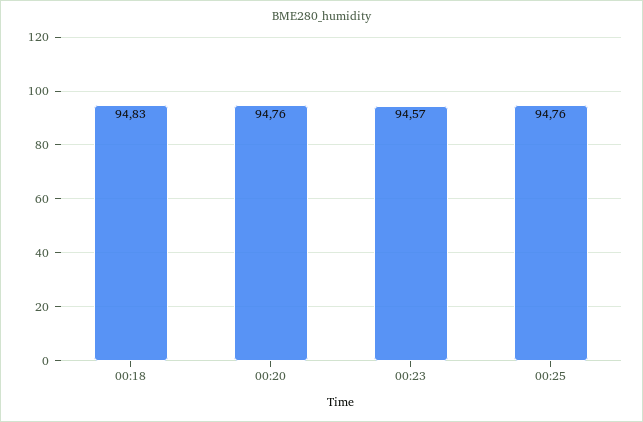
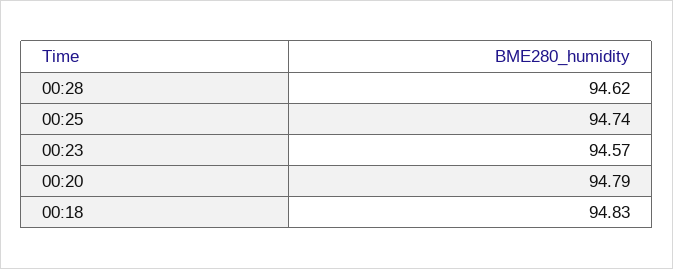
00:20: 94.76 -> 94.79
00:25: 94.76 -> 94.74
00:28: none -> 94.62

